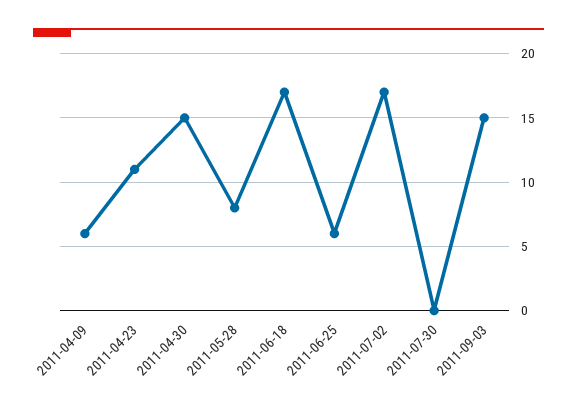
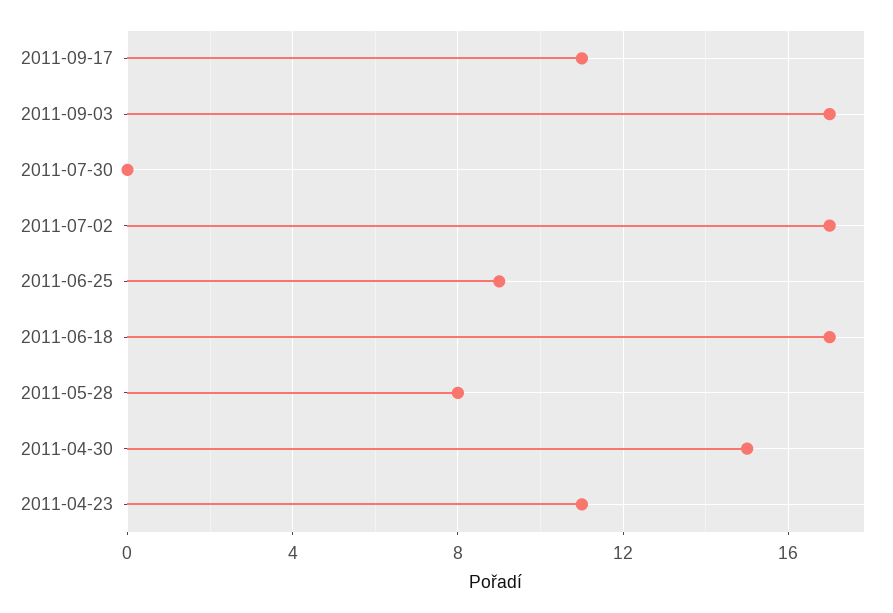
2011-04-09: 6 -> none
2011-06-25: 6 -> 9
2011-09-03: 15 -> 17
2011-09-17: none -> 11

